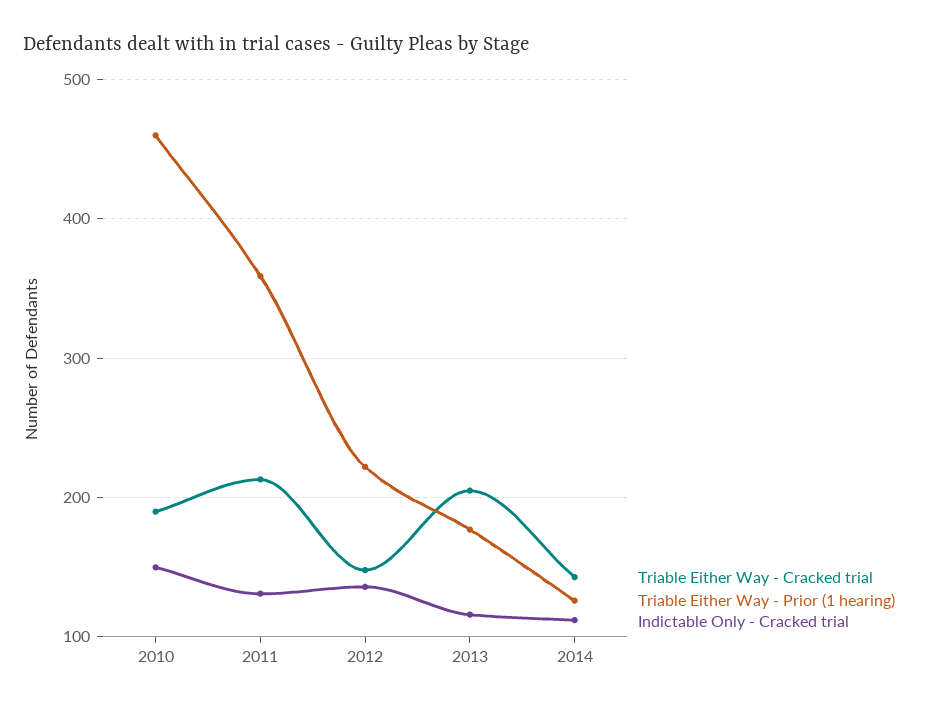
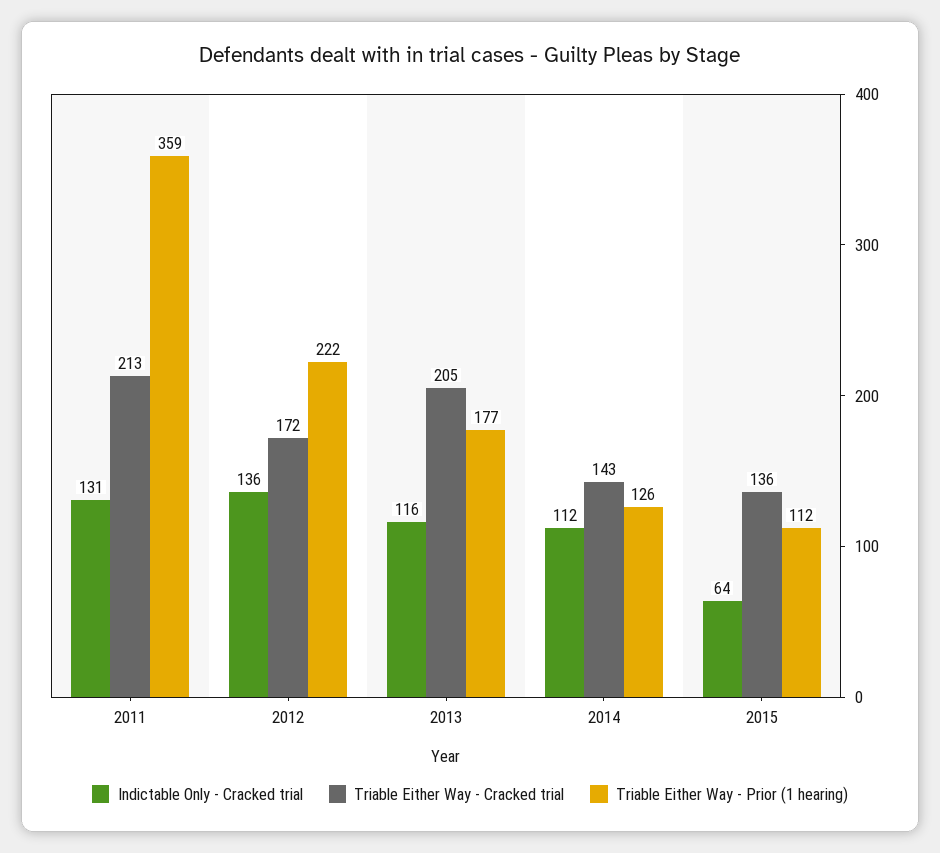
Triable Either Way - Cracked trial, 2010: 190 -> none
Triable Either Way - Prior (1 hearing), 2010: 460 -> none
Indictable Only - Cracked trial, 2010: 150 -> none
Triable Either Way - Cracked trial, 2012: 150 -> 172
Indictable Only - Cracked trial, 2015: none -> 64
Triable Either Way - Cracked trial, 2015: none -> 136
Triable Either Way - Prior (1 hearing), 2015: none -> 112

